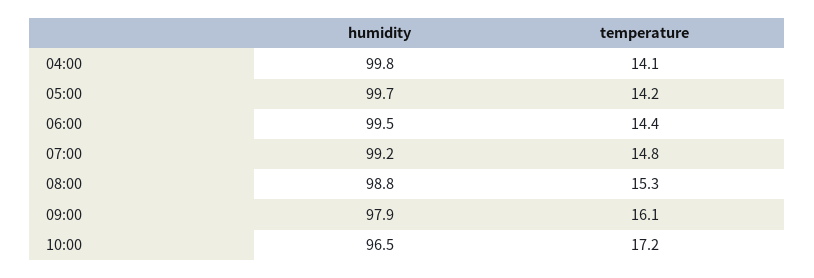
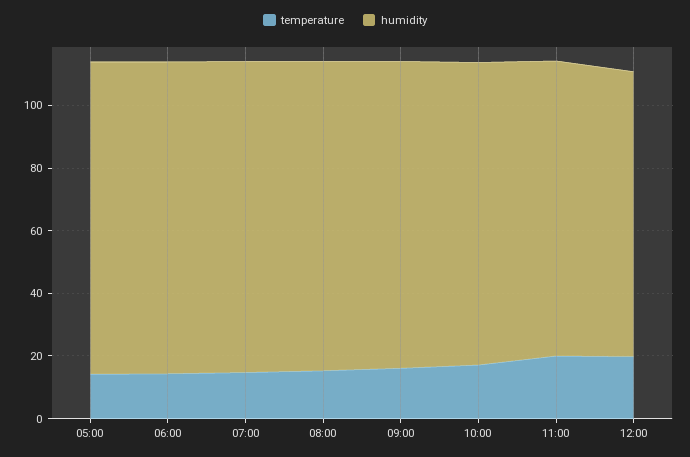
humidity, 04:00: 99.8 -> none
temperature, 04:00: 14.1 -> none
temperature, 11:00: none -> 20
humidity, 11:00: none -> 95
temperature, 12:00: none -> 20
humidity, 12:00: none -> 90

